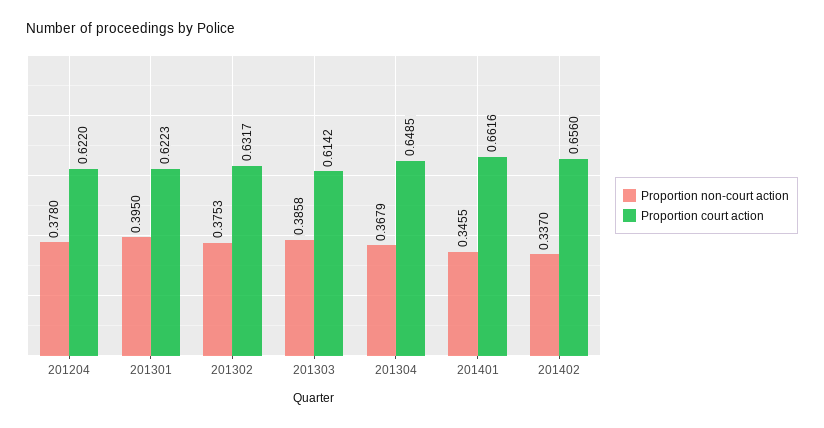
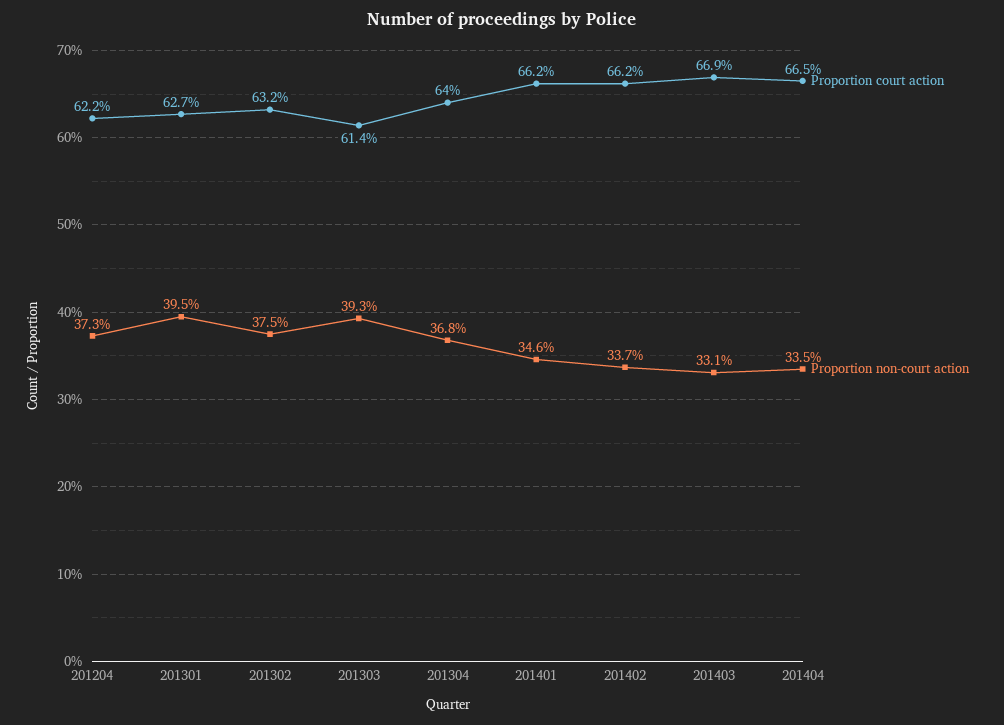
Proportion non-court action, 201204: 0.378 -> 0.373
Proportion court action, 201301: 0.6223 -> 0.627
Proportion non-court action, 201303: 0.3858 -> 0.393
Proportion court action, 201304: 0.6485 -> 0.64
Proportion court action, 201402: 0.656 -> 0.662
Proportion court action, 201403: none -> 0.669
Proportion non-court action, 201403: none -> 0.331
Proportion court action, 201404: none -> 0.665
Proportion non-court action, 201404: none -> 0.335

